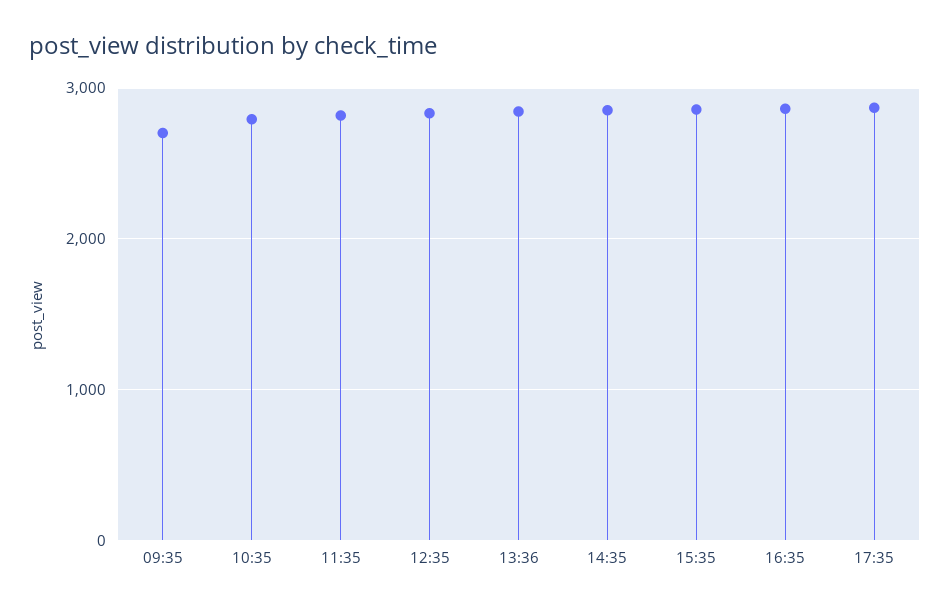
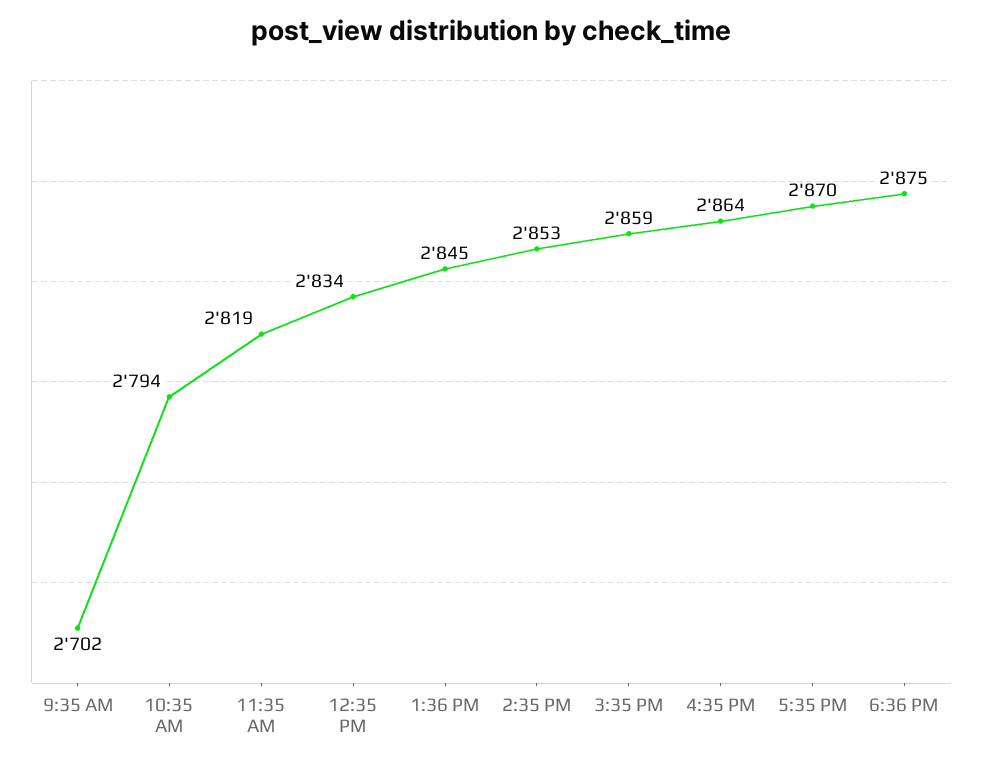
6:36 PM: none -> 2875

